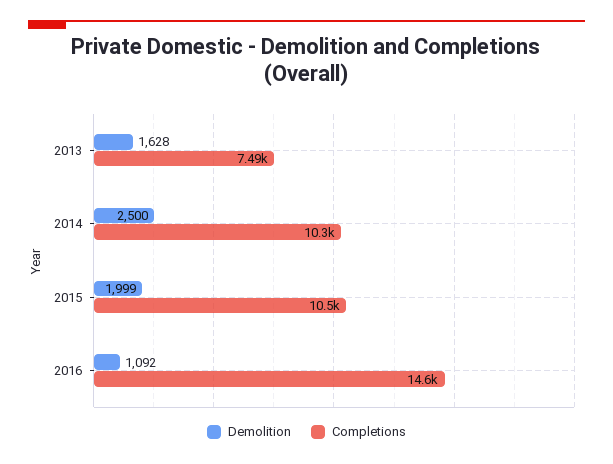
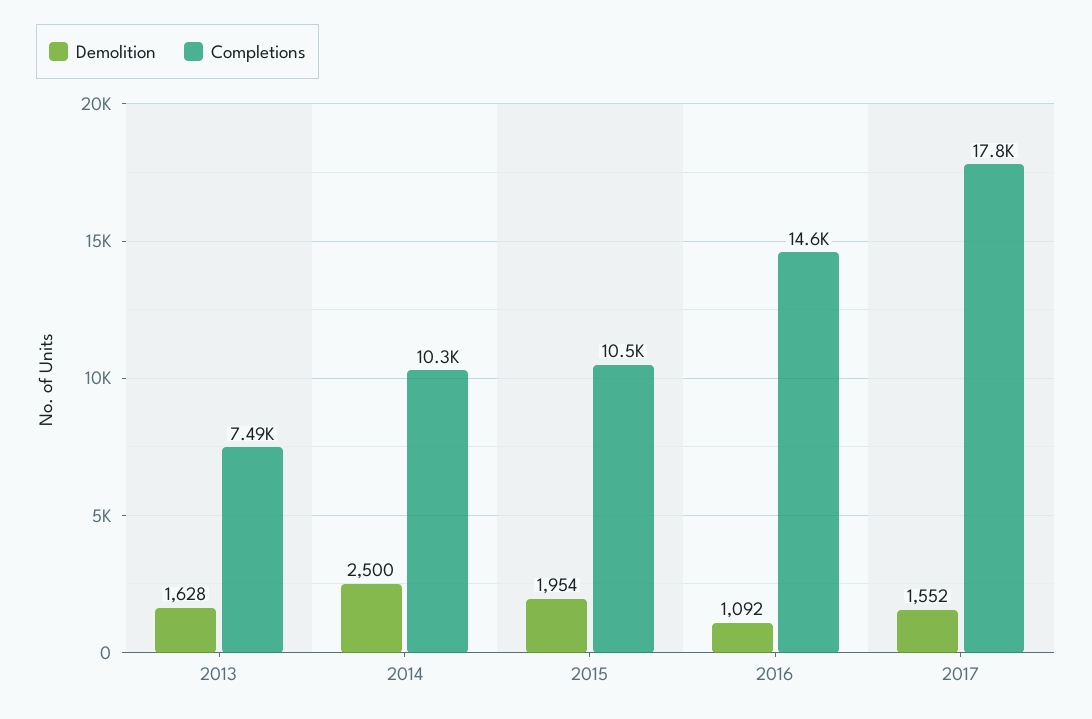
Demolition, 2015: 1999 -> 1954
Demolition, 2017: none -> 1552
Completions, 2017: none -> 17800

